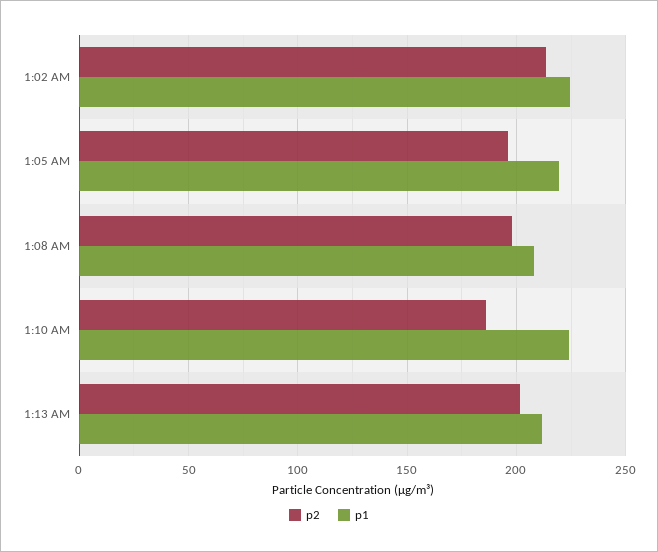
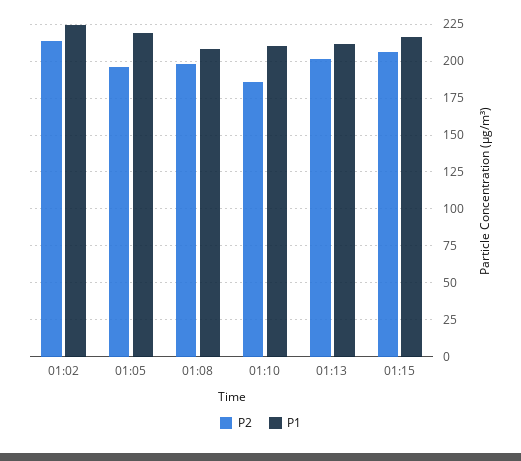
p1, 1:10 AM: 225 -> 210
p2, 01:15: none -> 205
p1, 01:15: none -> 215

